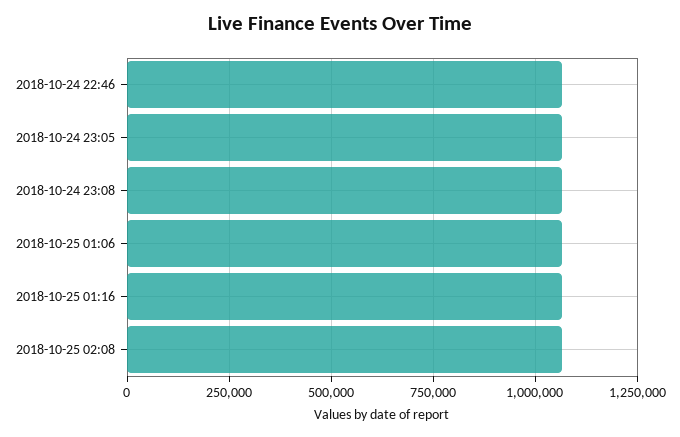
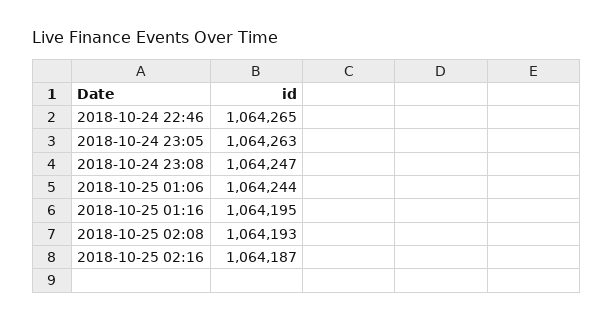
2018-10-25 02:16: none -> 1064187

